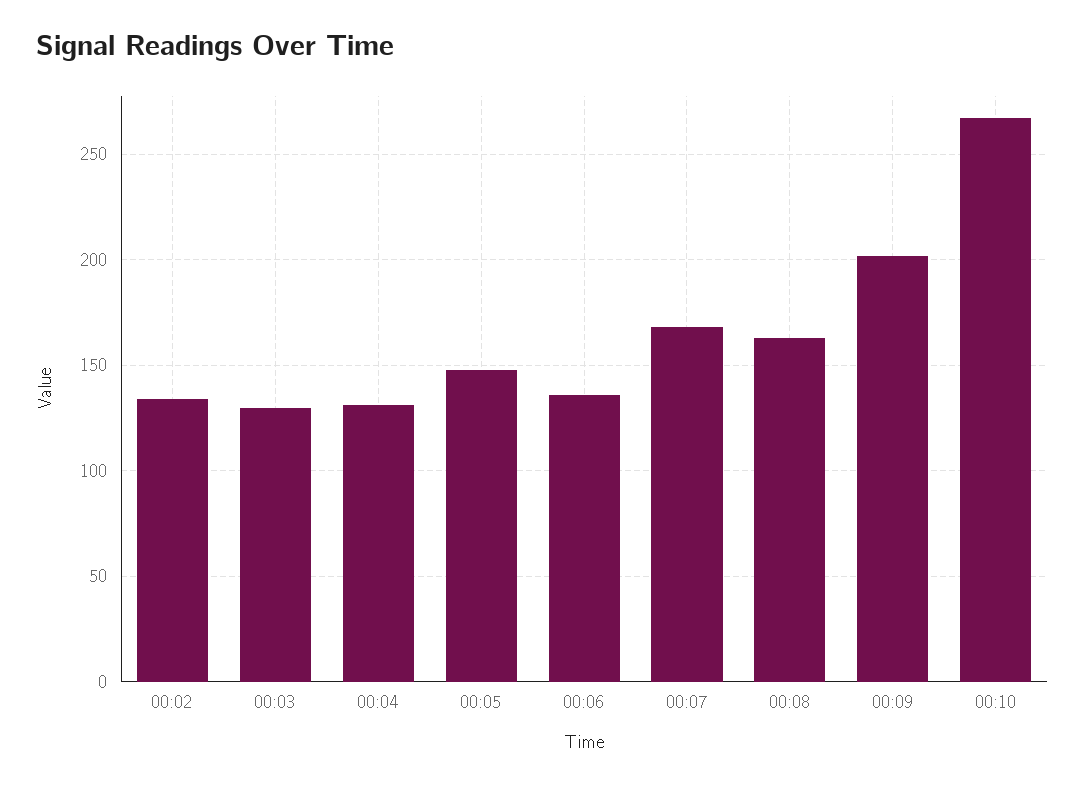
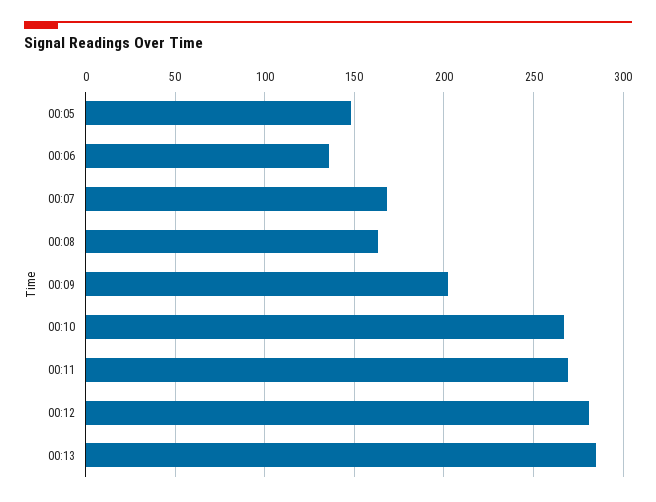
00:02: 135 -> none
00:03: 130 -> none
00:04: 130 -> none
00:11: none -> 270
00:12: none -> 280
00:13: none -> 285

